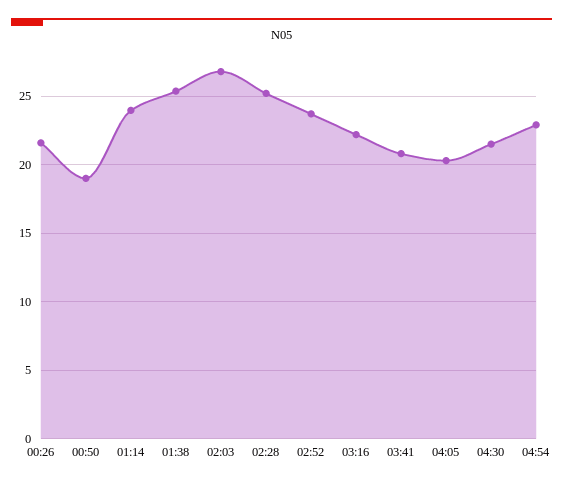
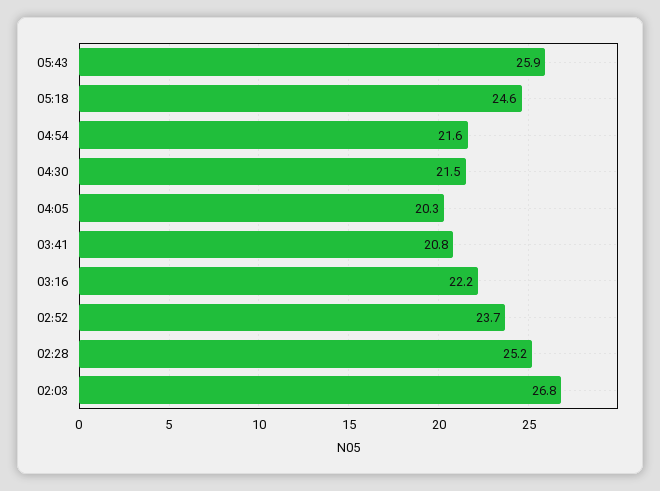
00:26: 21.5 -> none
00:50: 19 -> none
01:14: 24 -> none
01:38: 25.5 -> none
04:54: 23 -> 21.6
05:43: none -> 25.9
05:18: none -> 24.6

